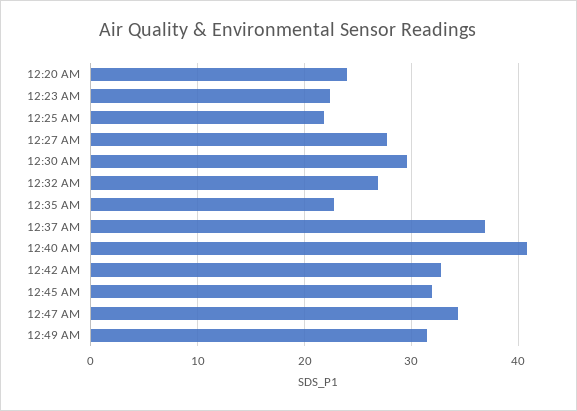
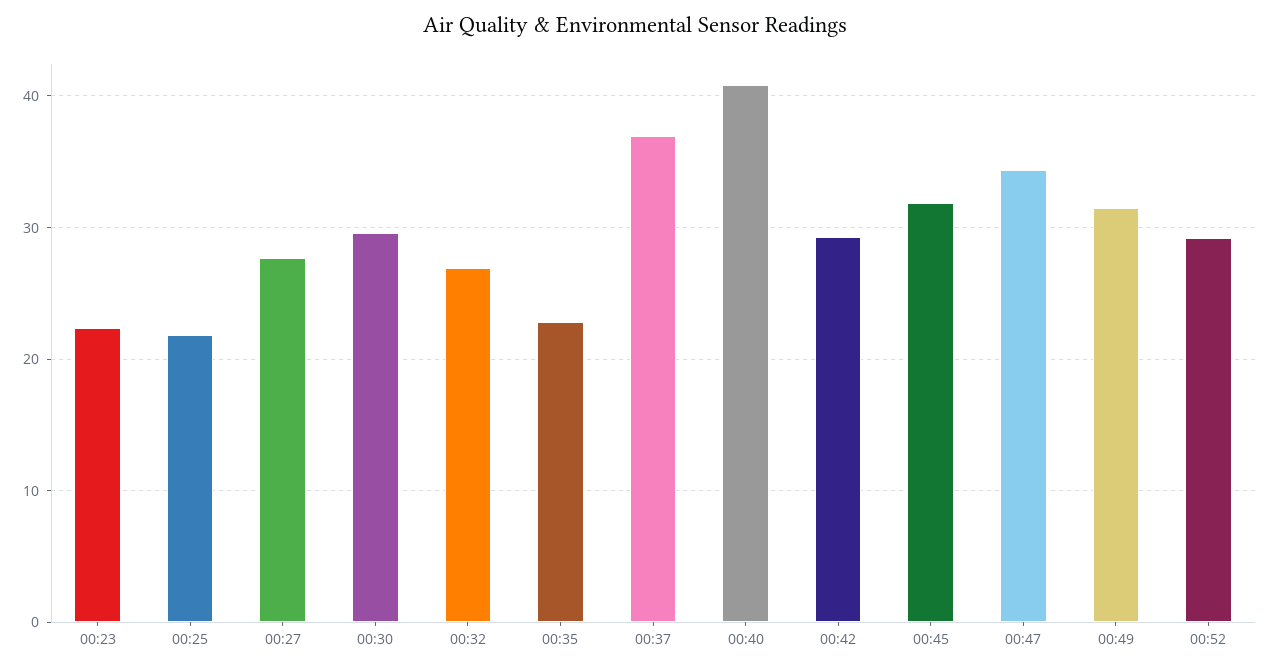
12:20 AM: 24 -> none
12:42 AM: 33 -> 29
00:52: none -> 29

